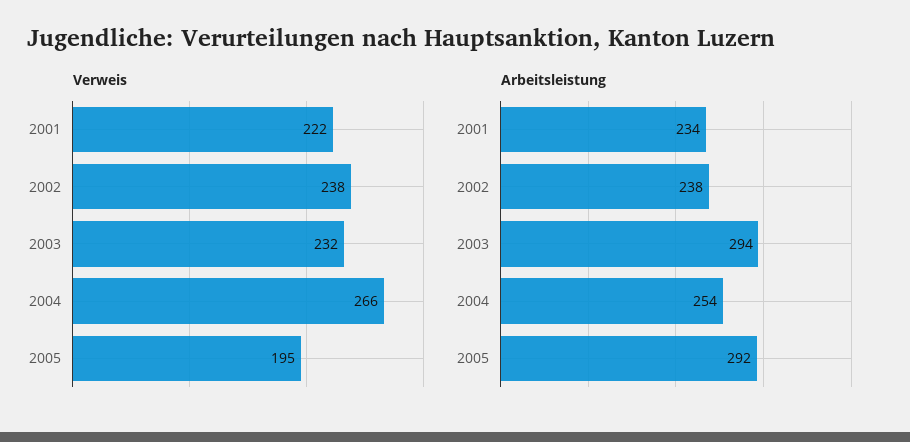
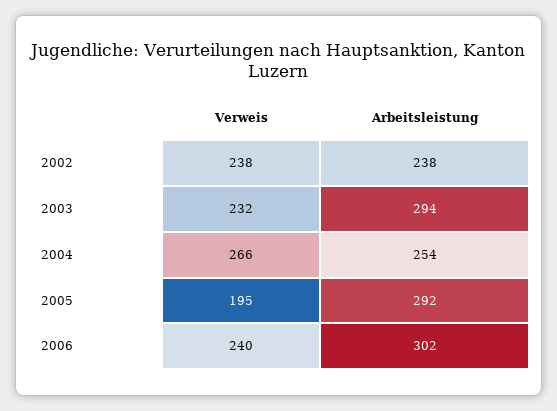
Verweis, 2001: 222 -> none
Arbeitsleistung, 2001: 234 -> none
Verweis, 2006: none -> 240
Arbeitsleistung, 2006: none -> 302

